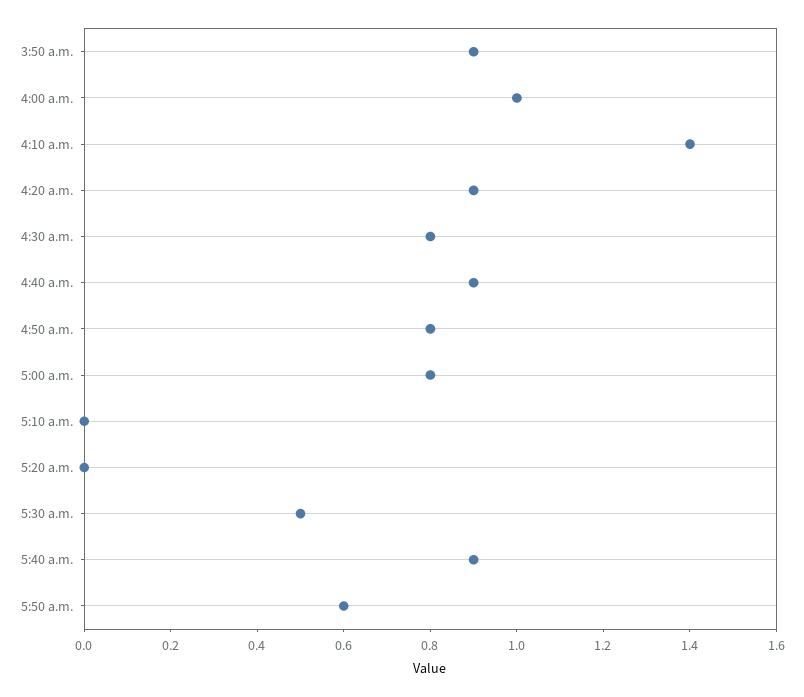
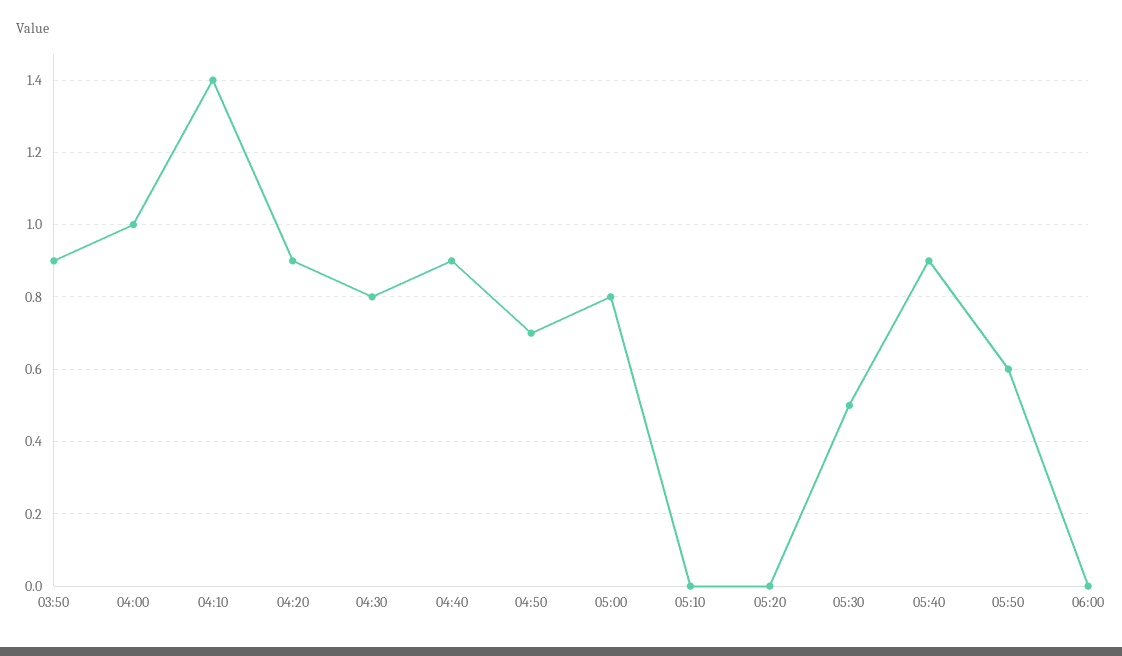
4:50 a.m.: 0.8 -> 0.7
06:00: none -> 0

